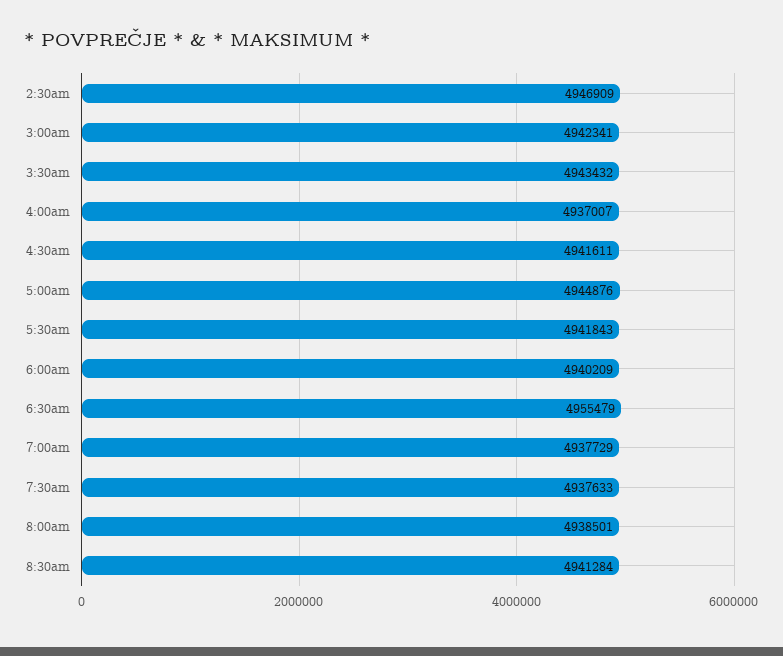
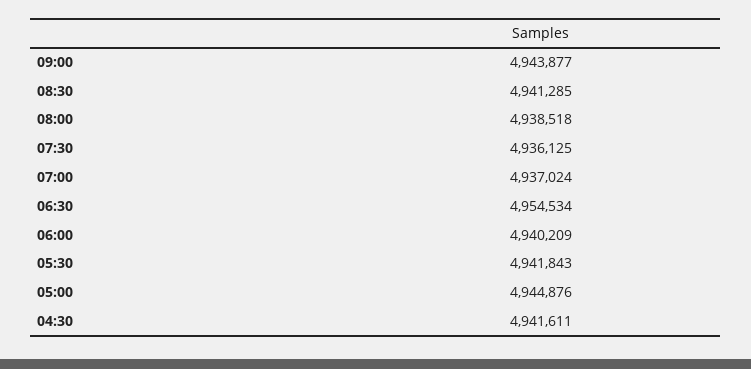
2:30am: 4946909 -> none
3:00am: 4942341 -> none
3:30am: 4943432 -> none
4:00am: 4937007 -> none
6:30am: 4955479 -> 4954534
7:00am: 4937729 -> 4937024
7:30am: 4937633 -> 4936125
8:00am: 4938501 -> 4938518
8:30am: 4941284 -> 4941285
09:00: none -> 4943877

